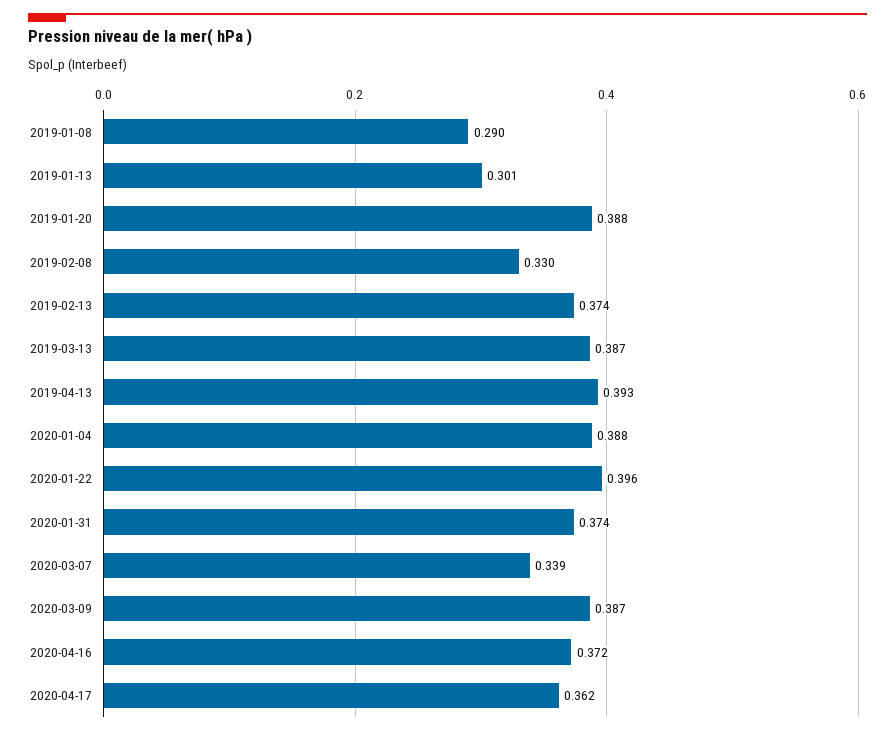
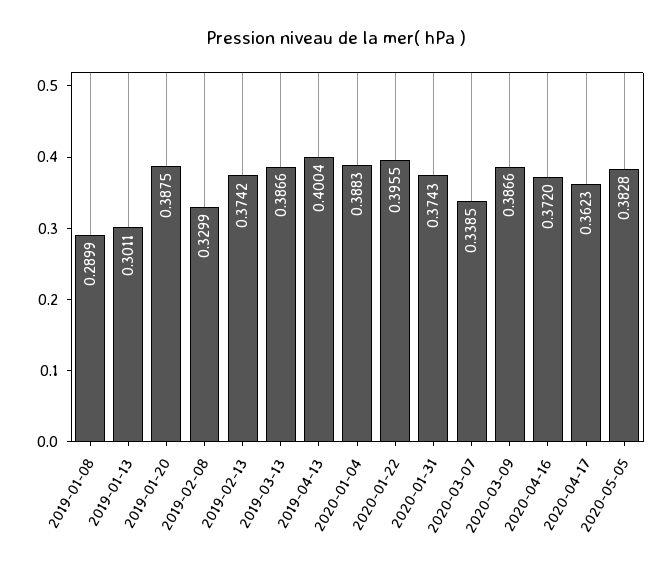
2019-04-13: 0.393 -> 0.4004
2020-05-05: none -> 0.3828

